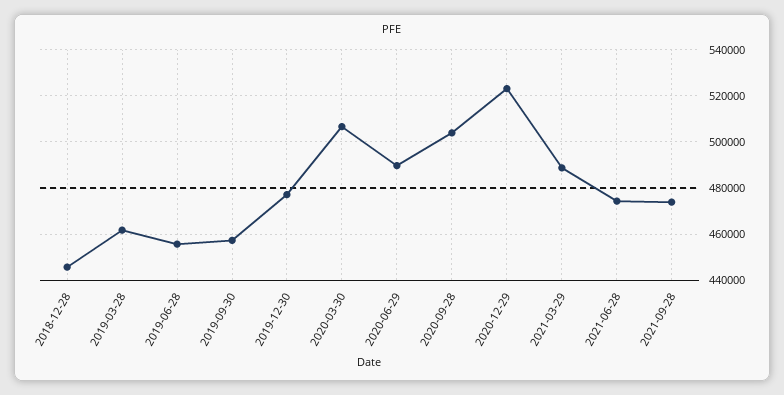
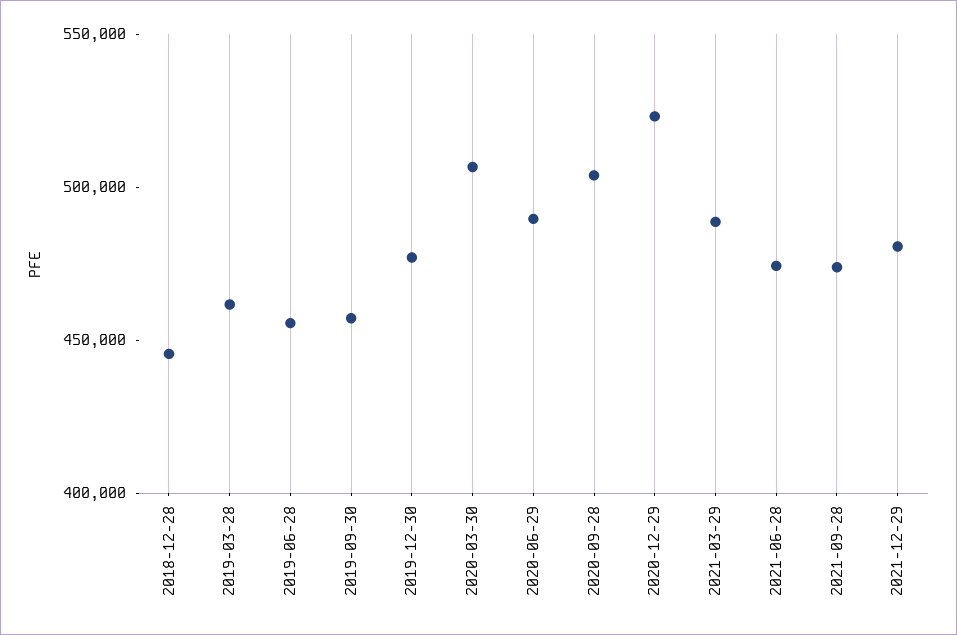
2021-12-29: none -> 480000

